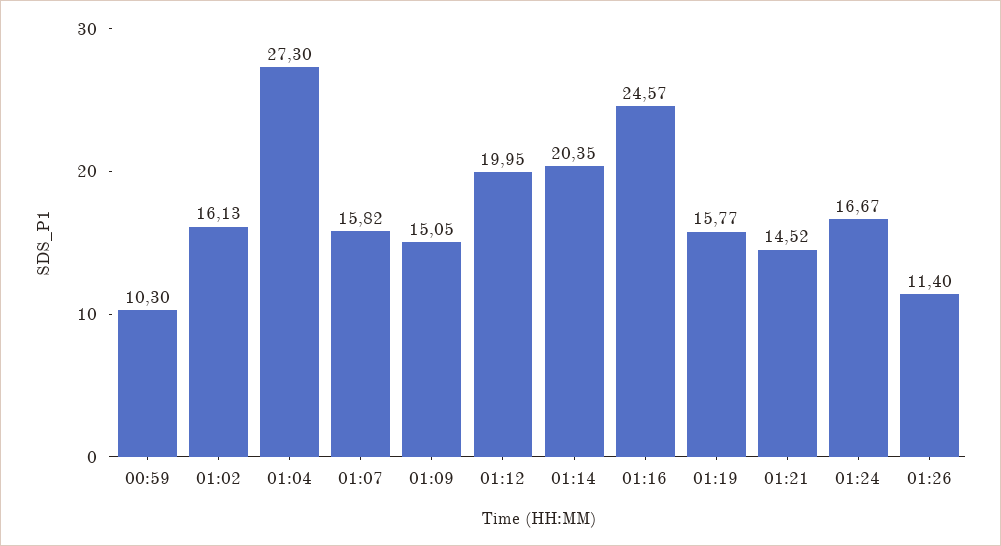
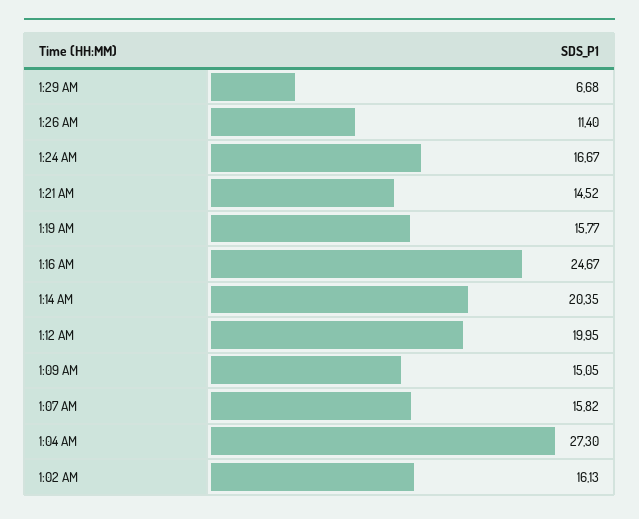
00:59: 10.3 -> none
01:16: 24.57 -> 24.67
1:29 AM: none -> 6.68

